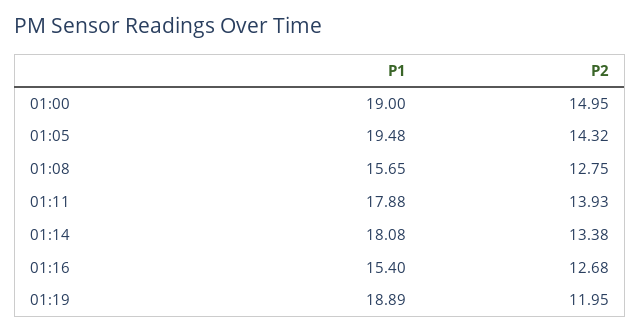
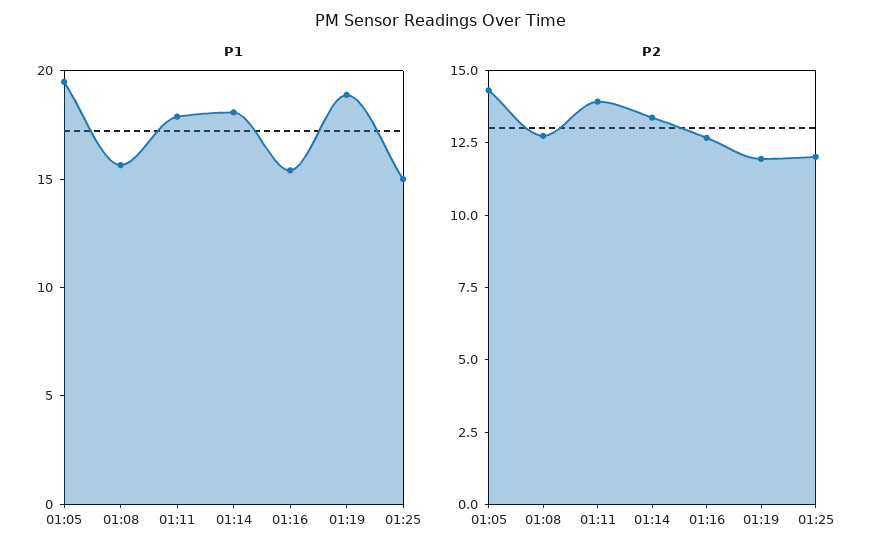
P1, 01:00: 19 -> none
P2, 01:00: 14.95 -> none
P1, 01:25: none -> 15
P2, 01:25: none -> 12

